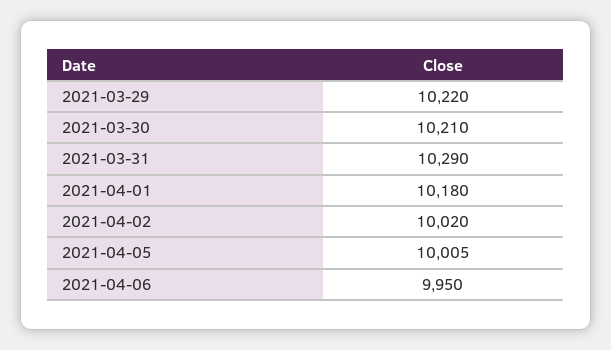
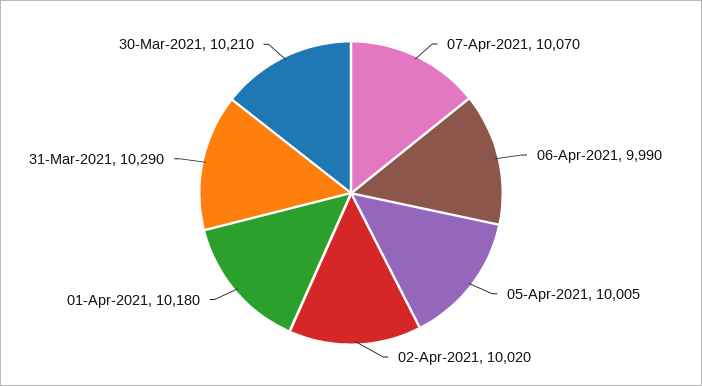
2021-03-29: 10220 -> none
2021-04-06: 9950 -> 9990
07-Apr-2021: none -> 10070

